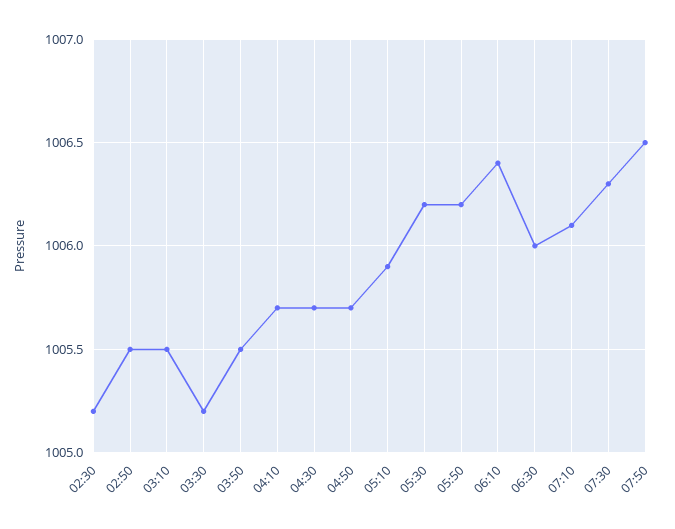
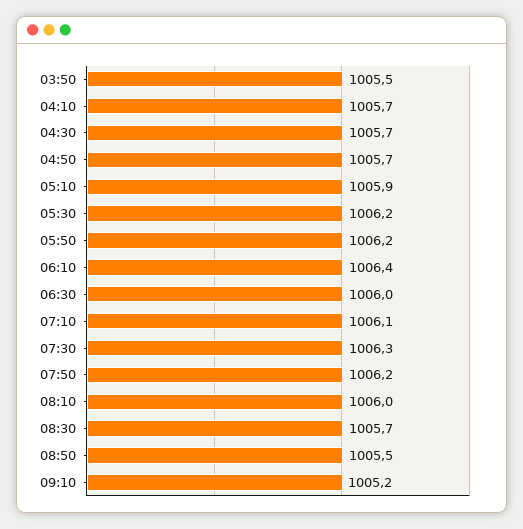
02:30: 1005.2 -> none
02:50: 1005.5 -> none
03:10: 1005.5 -> none
03:30: 1005.2 -> none
07:50: 1006.5 -> 1006.2
08:10: none -> 1006
08:30: none -> 1005.7
08:50: none -> 1005.5
09:10: none -> 1005.2

